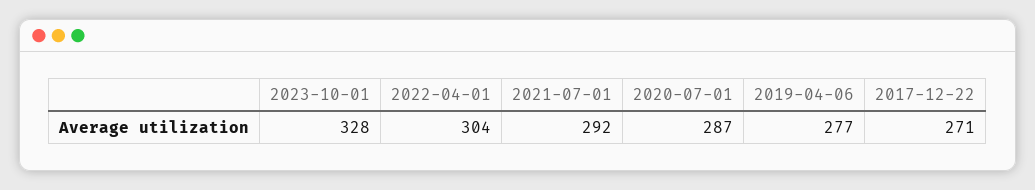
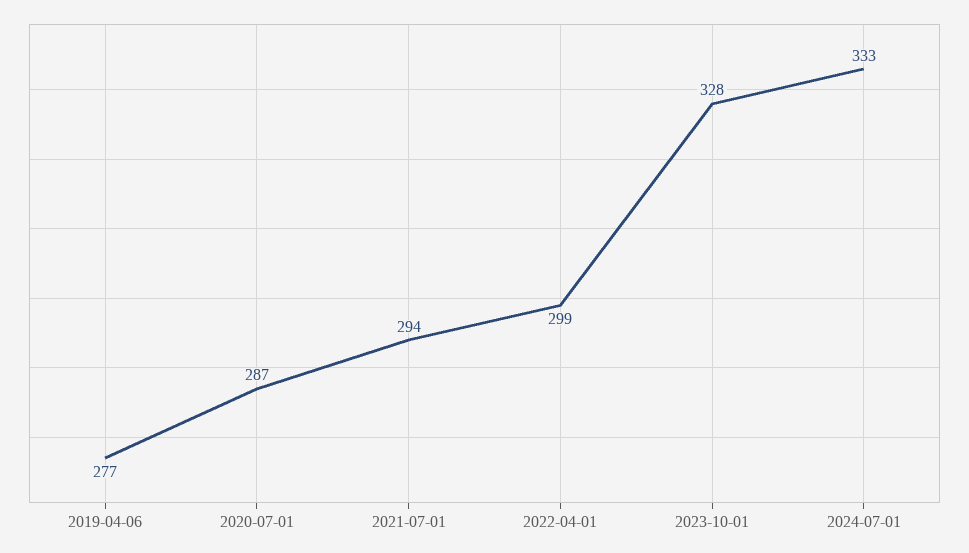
2022-04-01: 304 -> 299
2021-07-01: 292 -> 294
2017-12-22: 271 -> none
2024-07-01: none -> 333

